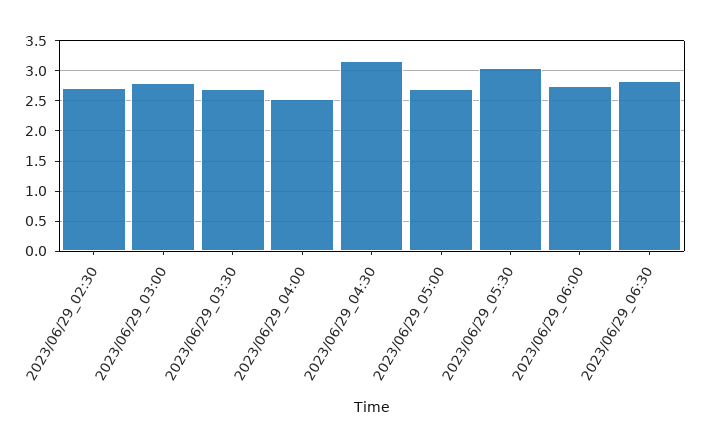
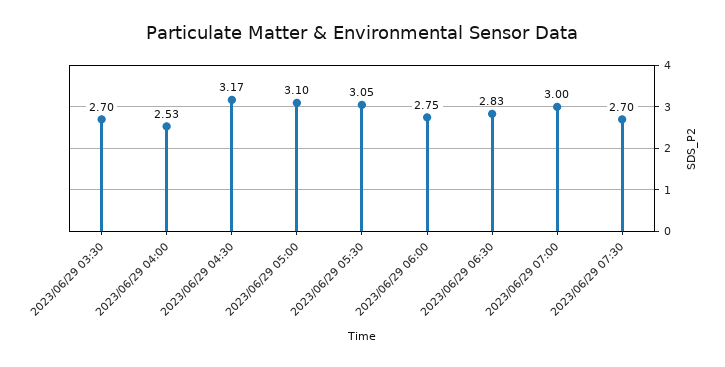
2023/06/29_02:30: 2.7 -> none
2023/06/29_03:00: 2.8 -> none
2023/06/29_05:00: 2.7 -> 3.1
2023/06/29 07:00: none -> 3
2023/06/29 07:30: none -> 2.7

